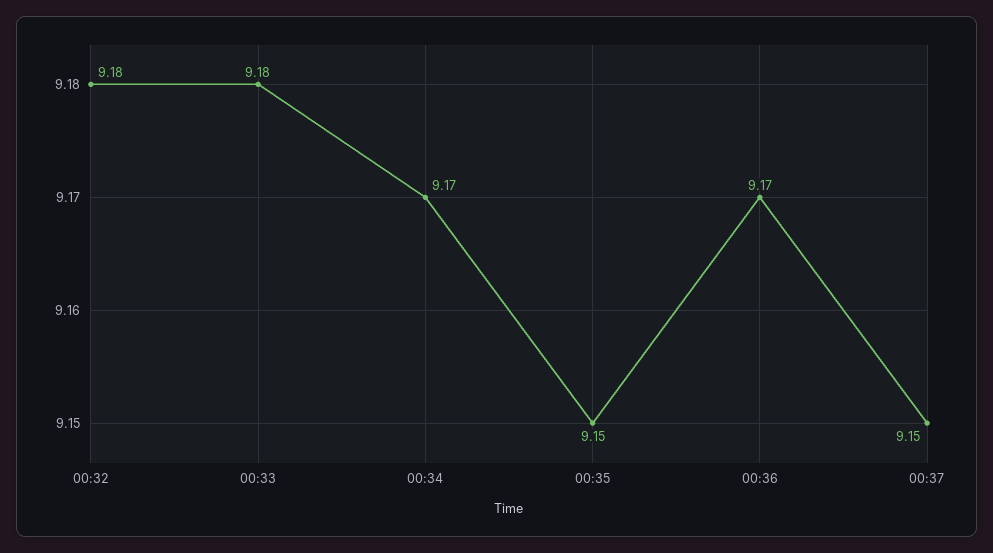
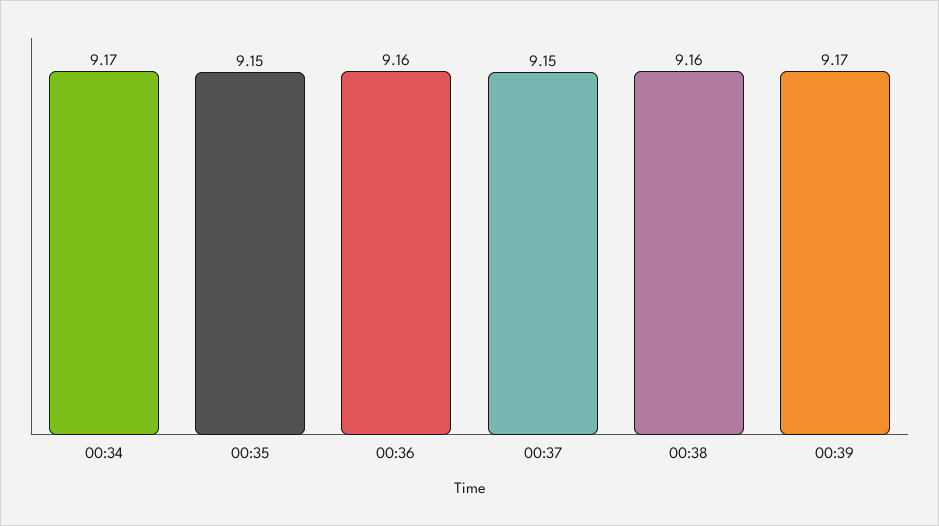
00:32: 9.18 -> none
00:33: 9.18 -> none
00:36: 9.17 -> 9.16
00:38: none -> 9.16
00:39: none -> 9.17

